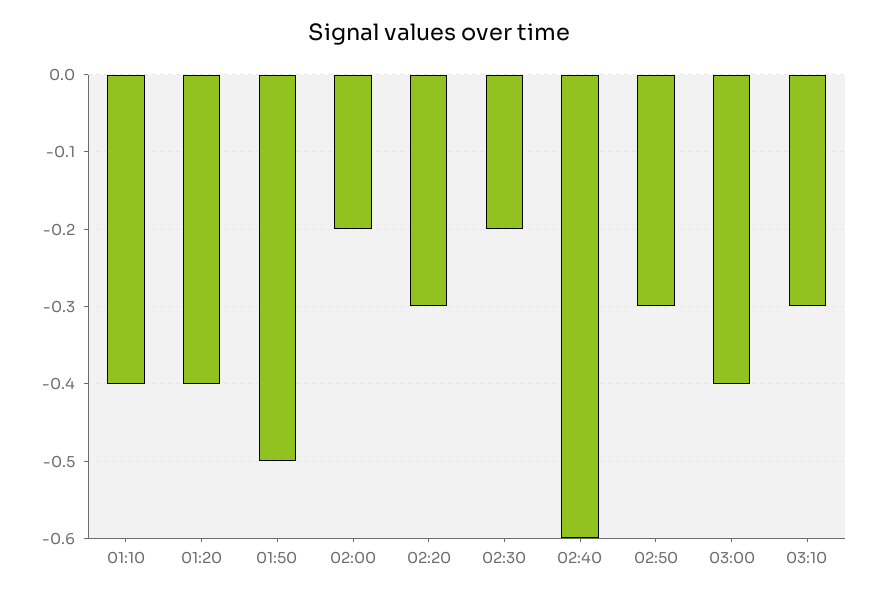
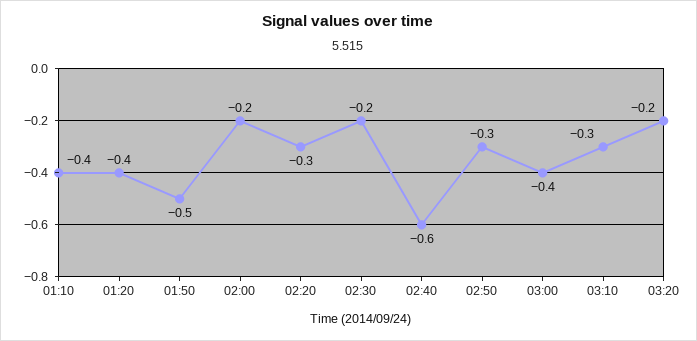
03:20: none -> -0.2

